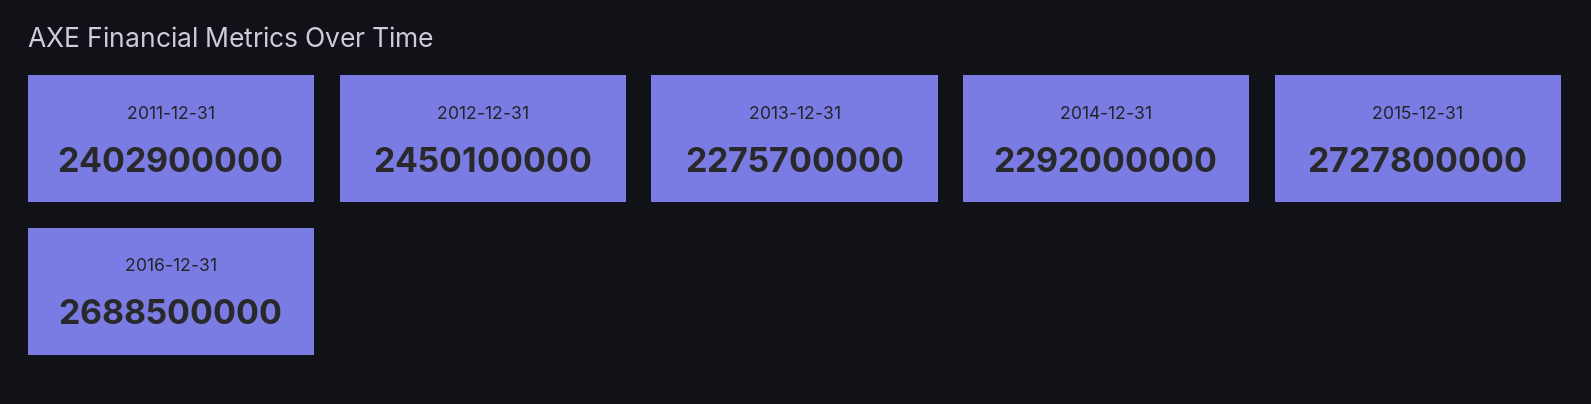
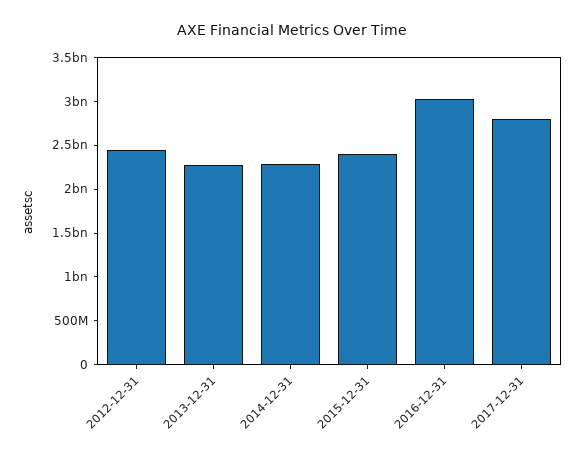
2011-12-31: 2402900000 -> none
2015-12-31: 2727800000 -> 2400000000
2016-12-31: 2688500000 -> 3000000000
2017-12-31: none -> 2800000000

